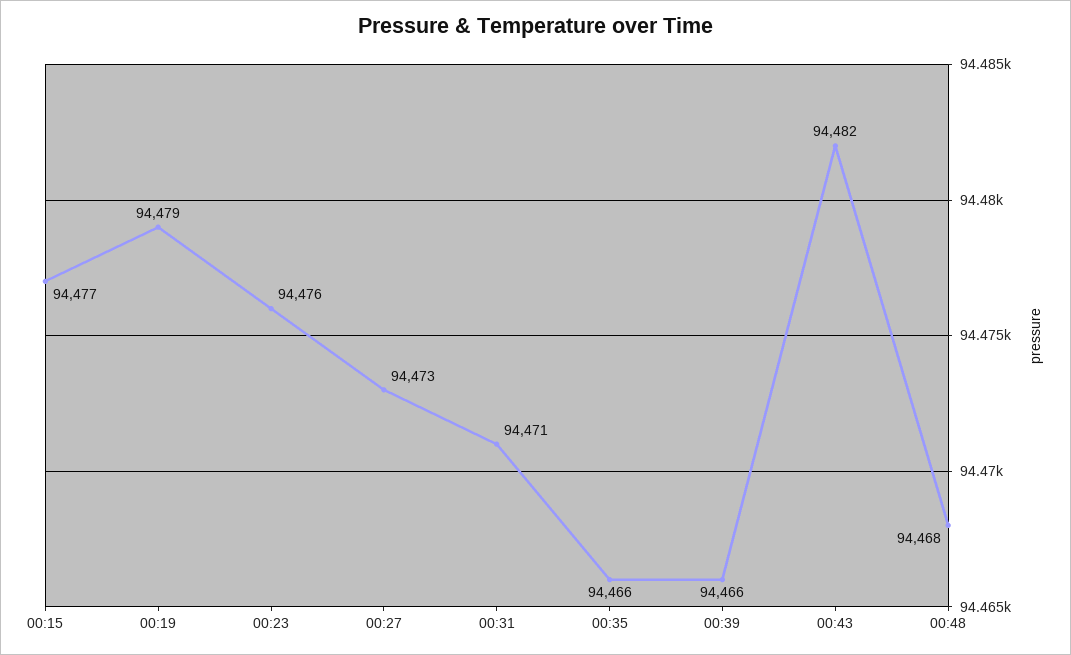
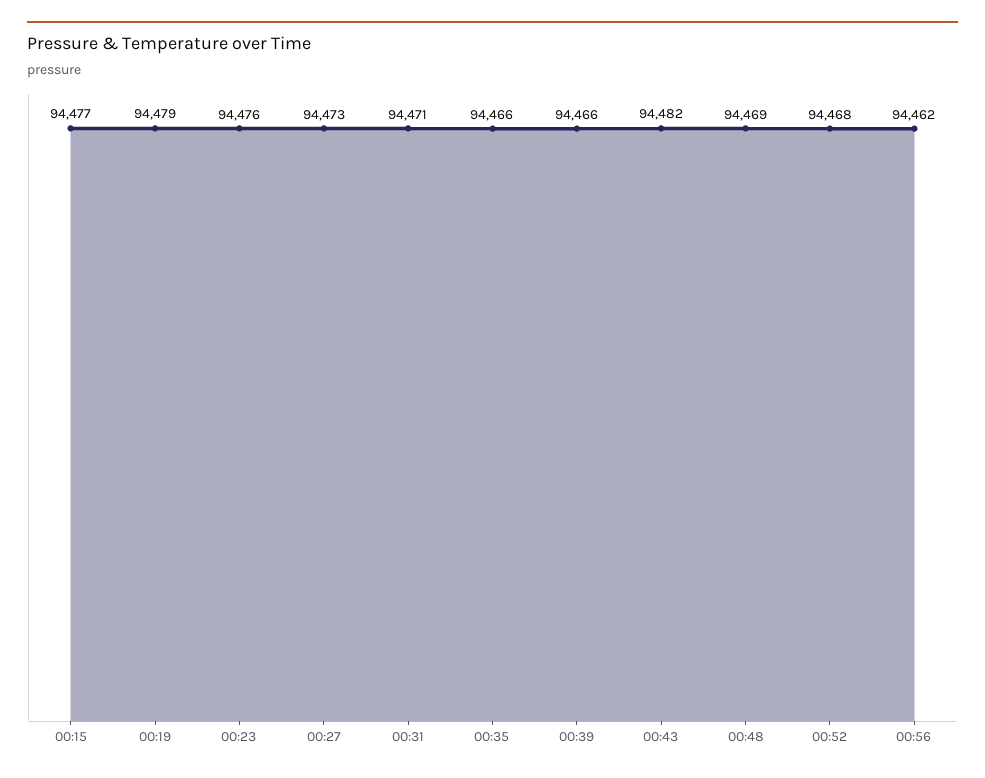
00:48: 94468 -> 94469
00:52: none -> 94468
00:56: none -> 94462

